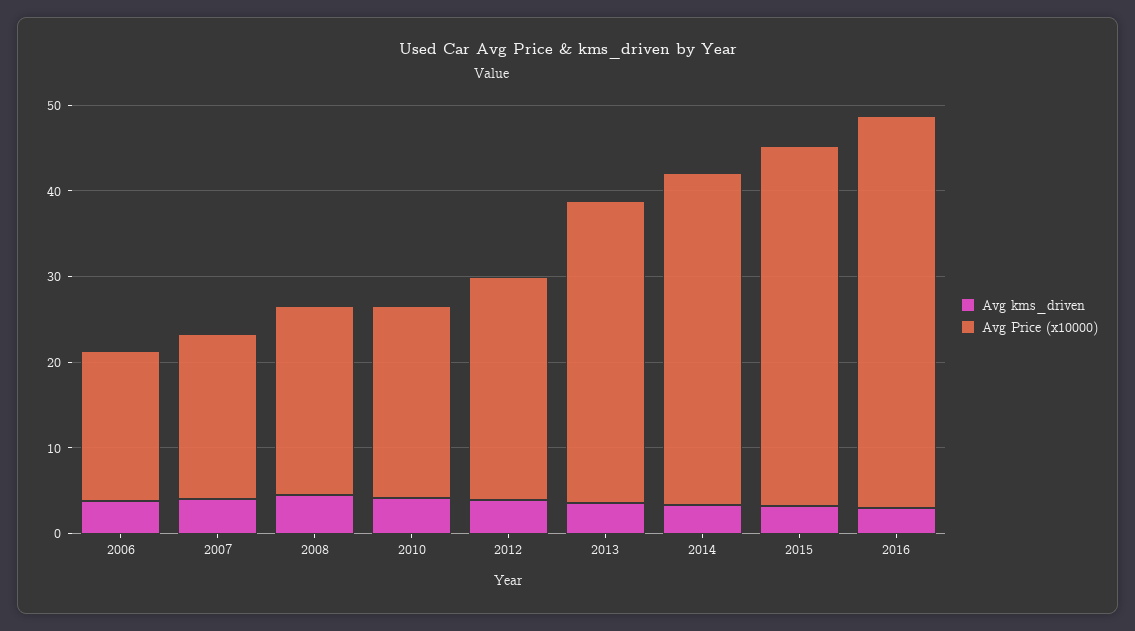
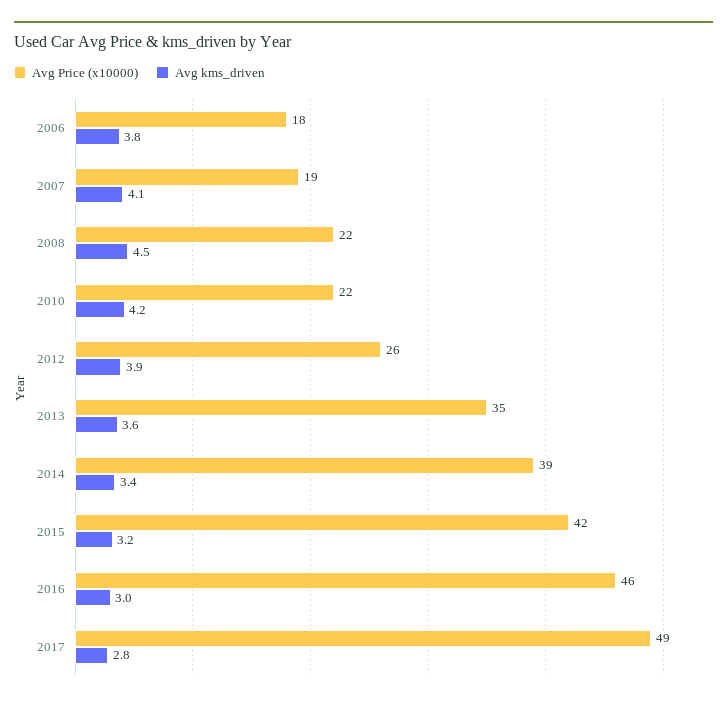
Avg Price (x10000), 2017: none -> 49
Avg kms_driven, 2017: none -> 2.8

